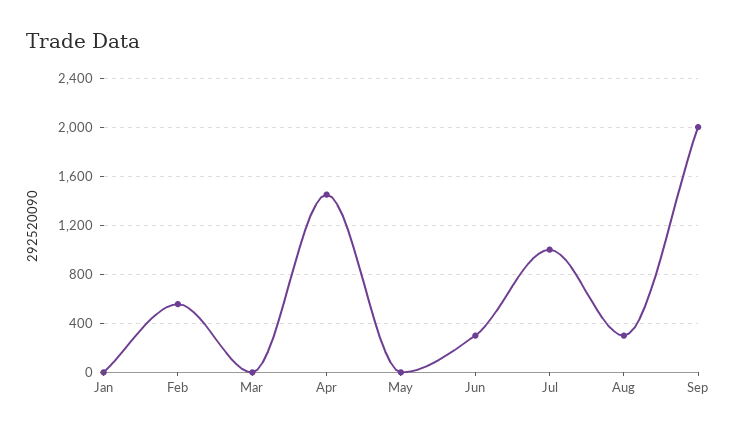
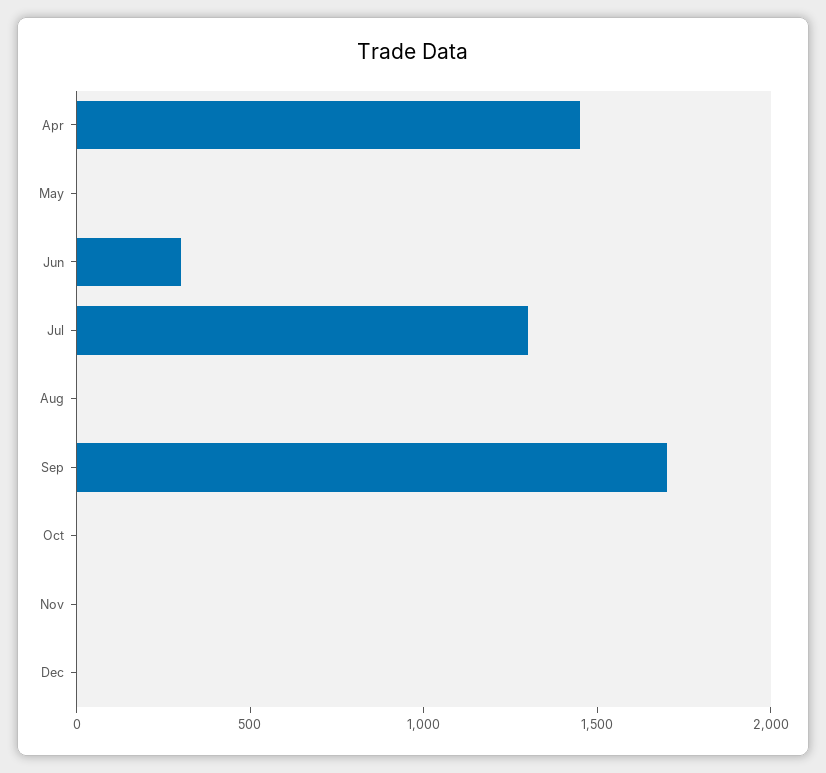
Jan: 0 -> none
Feb: 550 -> none
Mar: 0 -> none
Jul: 1000 -> 1300
Aug: 300 -> 0
Sep: 2000 -> 1700
Oct: none -> 0
Nov: none -> 0
Dec: none -> 0

